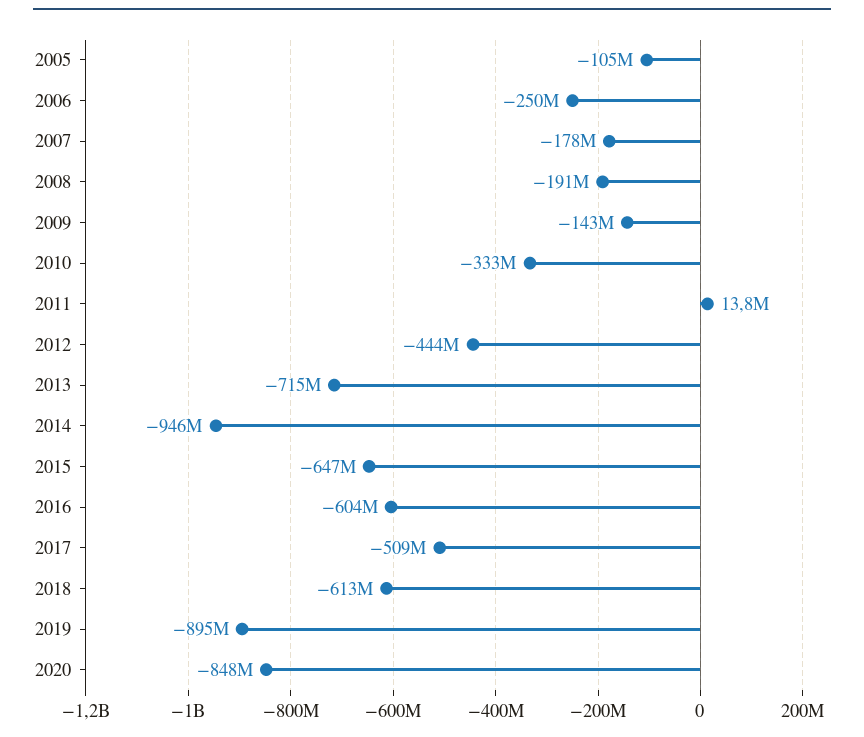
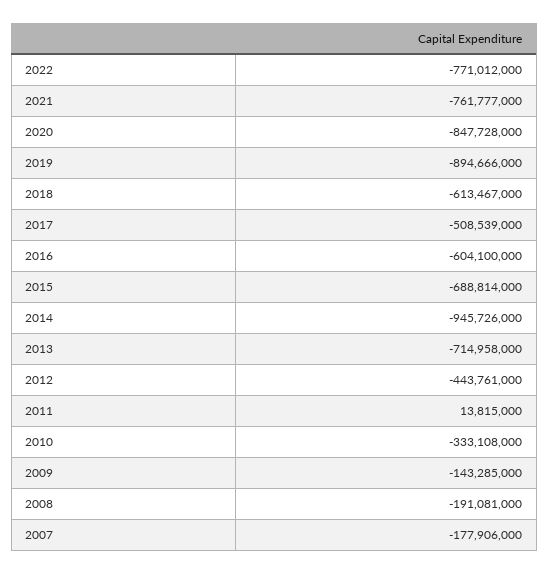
2005: -105000000 -> none
2006: -250000000 -> none
2015: -647000000 -> -688814000
2022: none -> -771012000
2021: none -> -761777000

